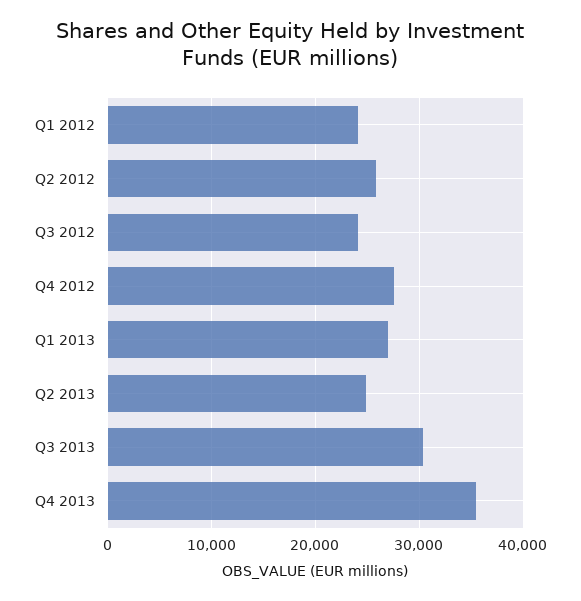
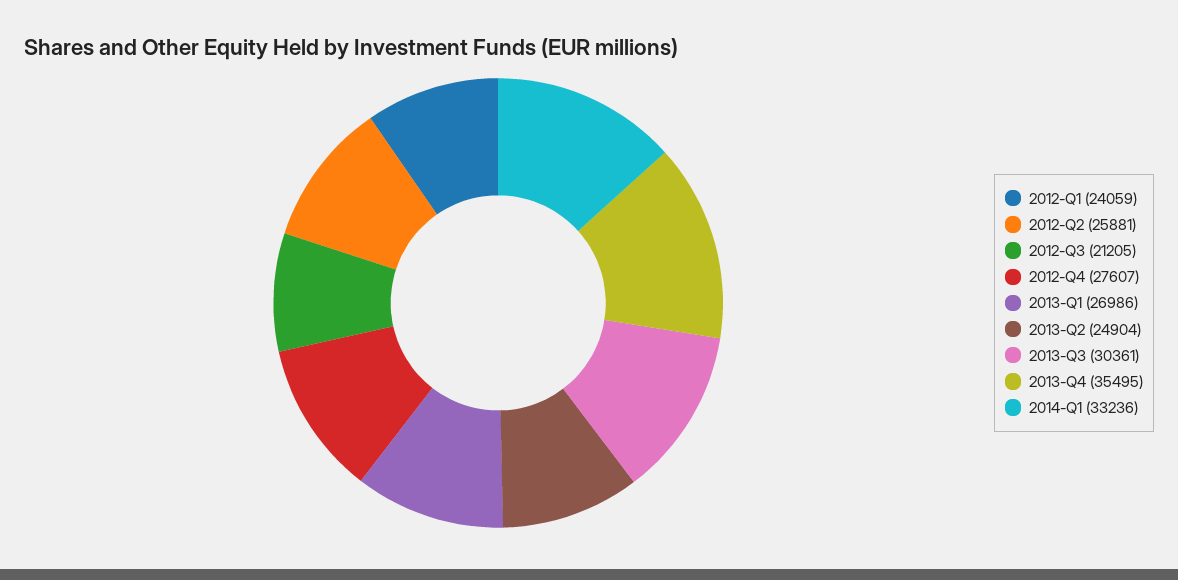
Q3 2012: 24000 -> 21205
2014-Q1: none -> 33236

